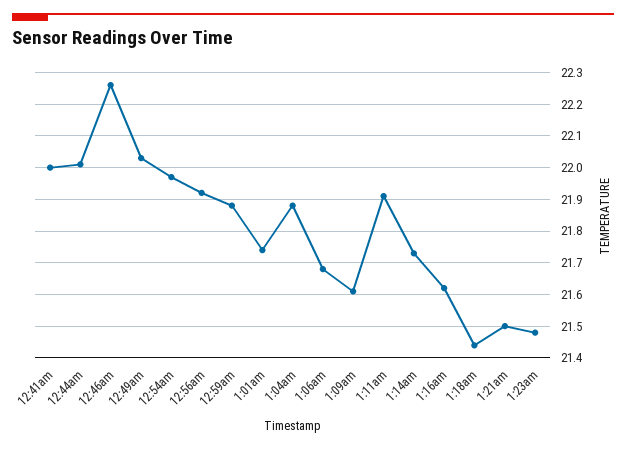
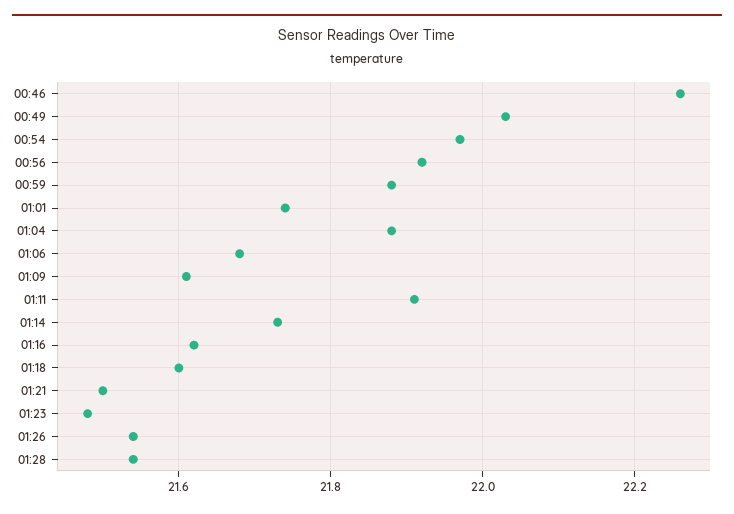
12:41am: 22 -> none
12:44am: 22 -> none
1:18am: 21.45 -> 21.6
01:26: none -> 21.55
01:28: none -> 21.55

